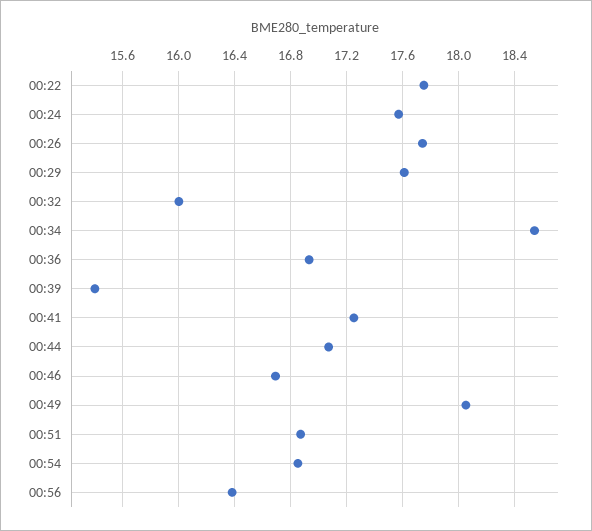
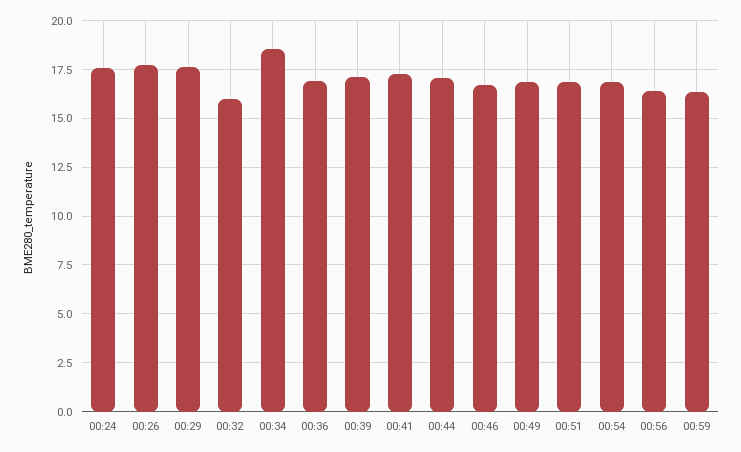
00:22: 17.75 -> none
00:39: 15.4 -> 17
00:49: 18.05 -> 17
00:59: none -> 16.5

